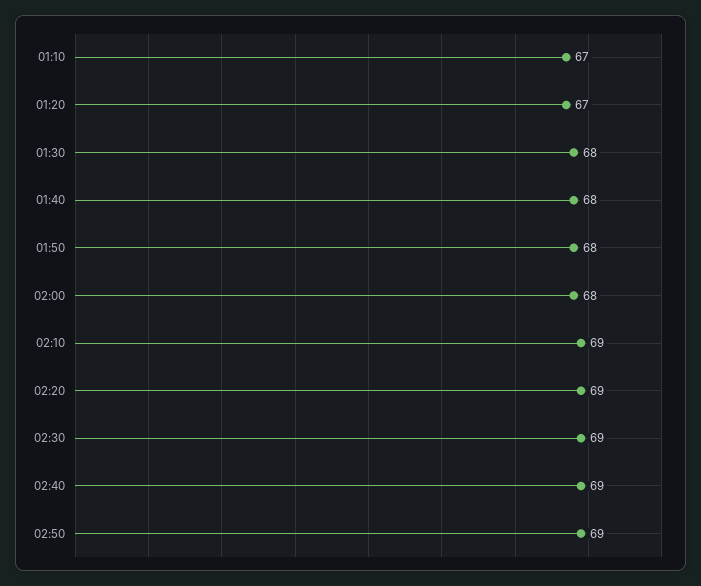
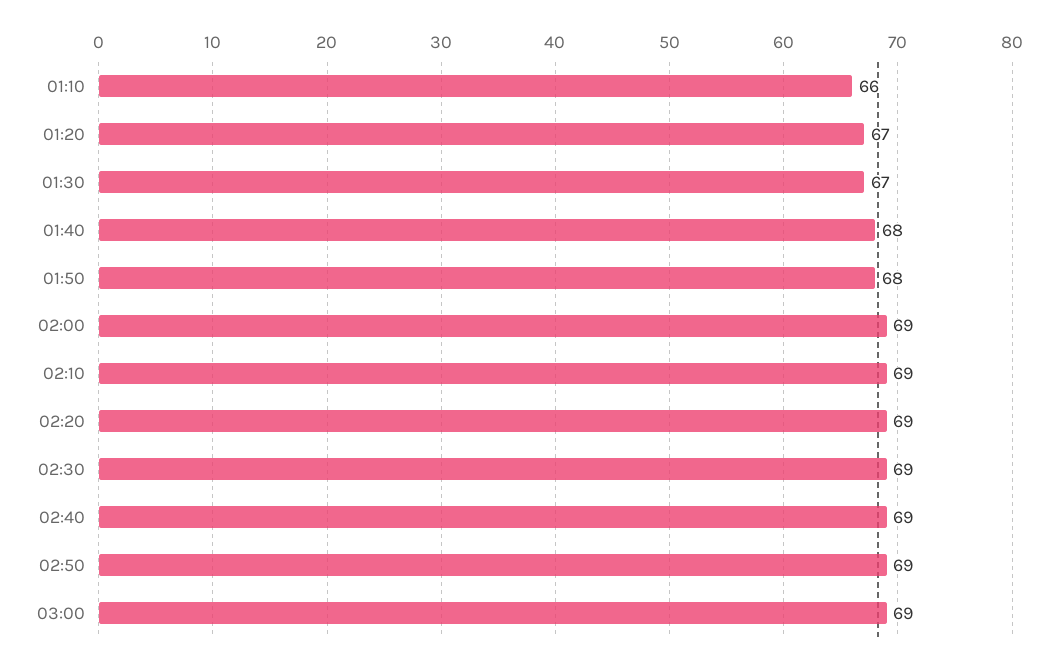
01:10: 67 -> 66
01:30: 68 -> 67
02:00: 68 -> 69
03:00: none -> 69

